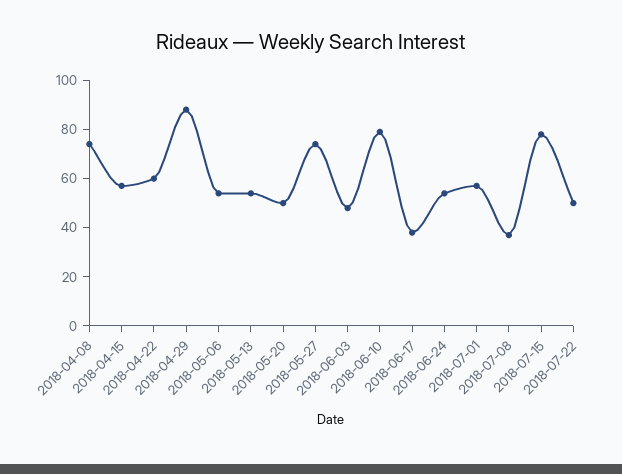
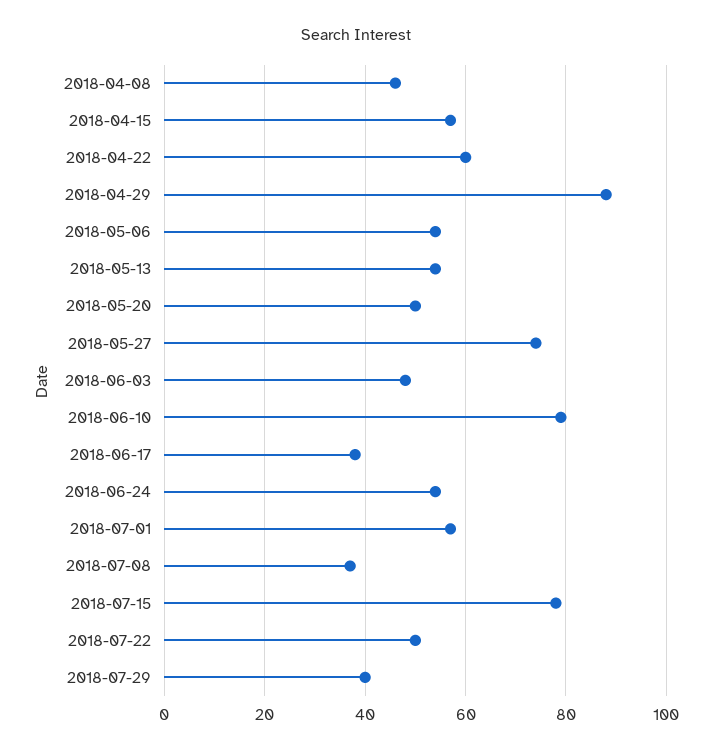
2018-04-08: 75 -> 45
2018-07-29: none -> 40

